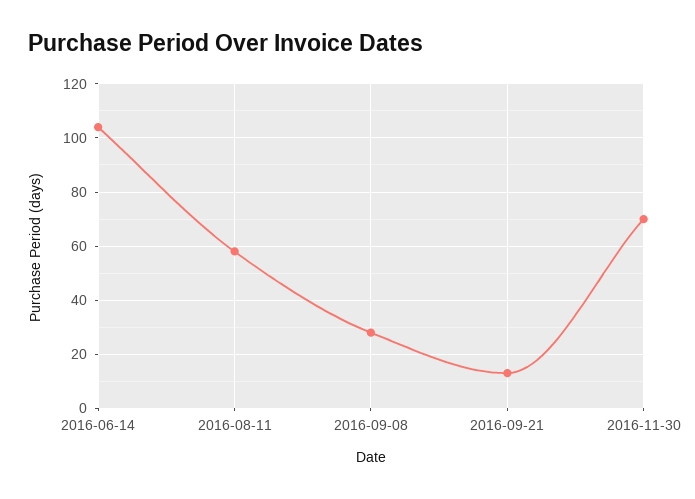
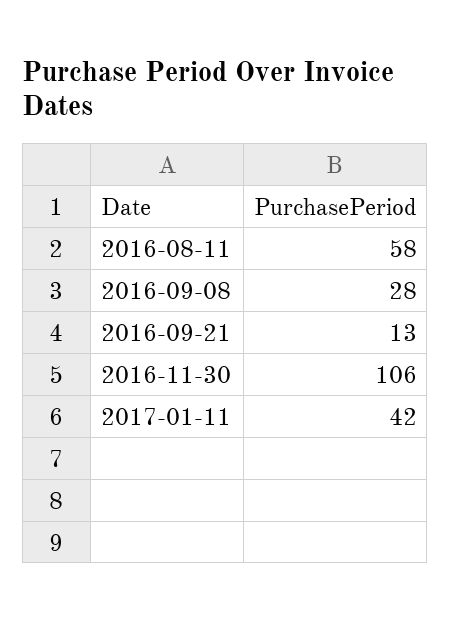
2016-06-14: 105 -> none
2016-11-30: 70 -> 106
2017-01-11: none -> 42

